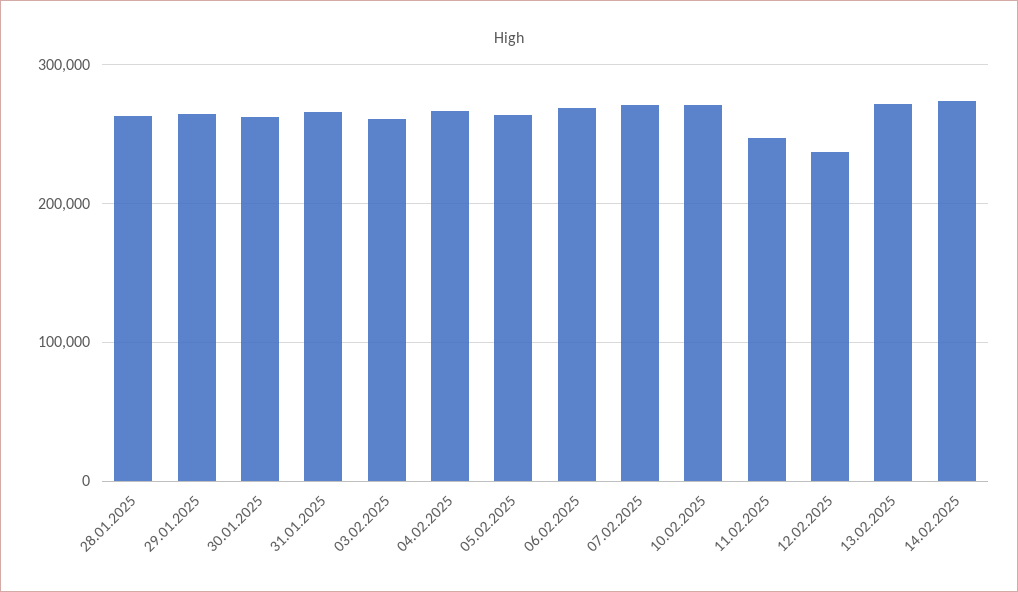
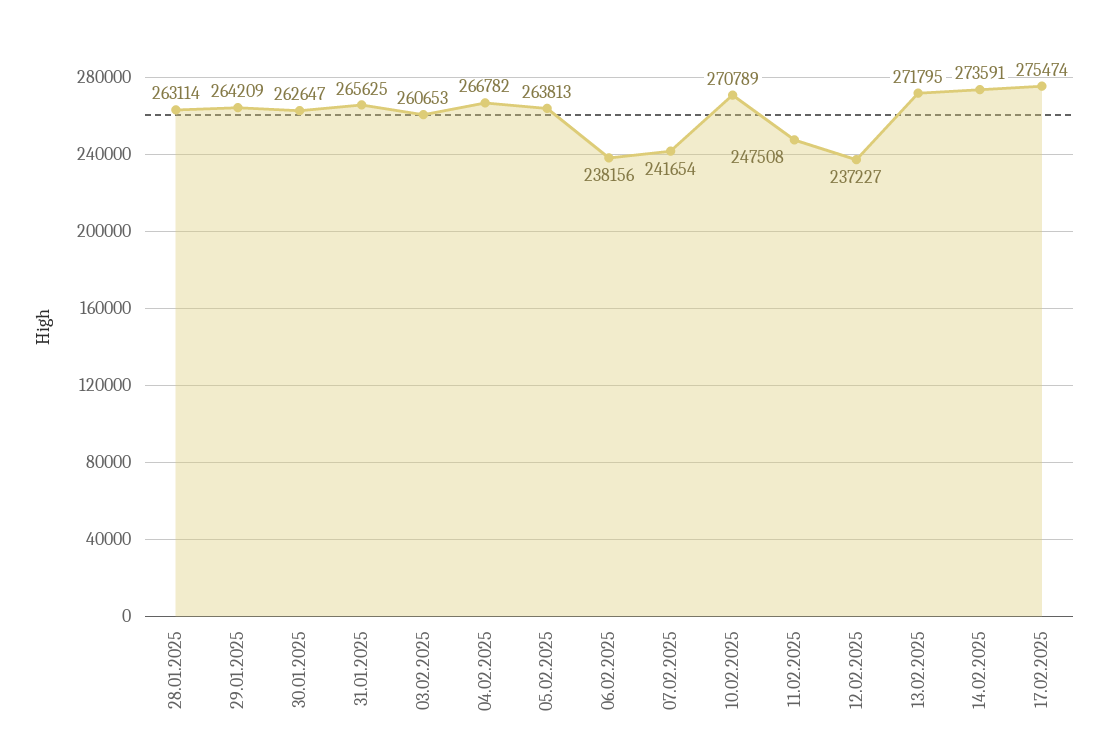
06.02.2025: 270000 -> 238156
07.02.2025: 270000 -> 241654
17.02.2025: none -> 275474

